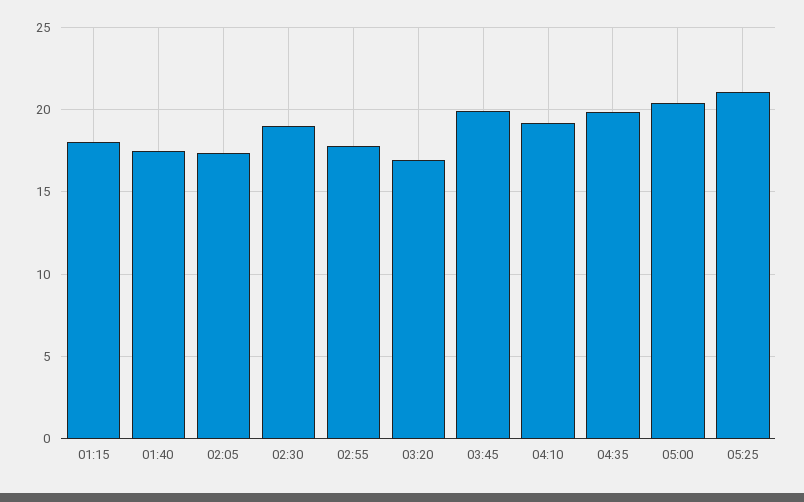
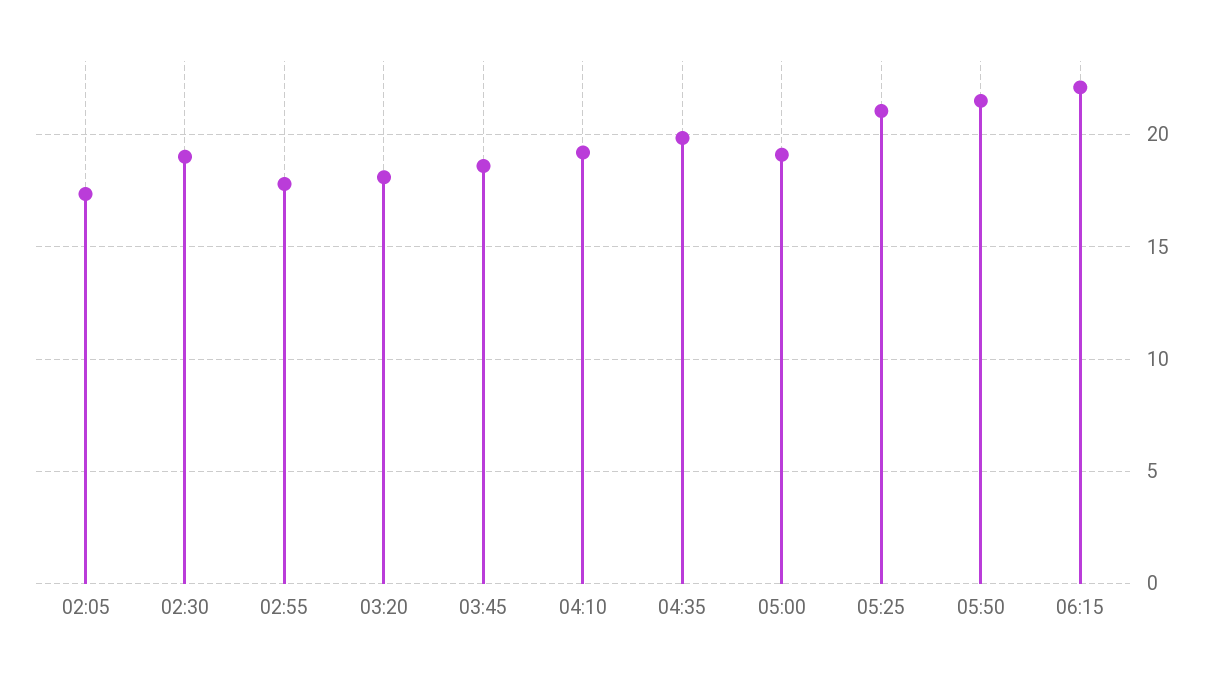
01:15: 18 -> none
01:40: 17.5 -> none
03:20: 17 -> 18
03:45: 20 -> 18.5
05:00: 20.5 -> 19
05:50: none -> 21.5
06:15: none -> 22

